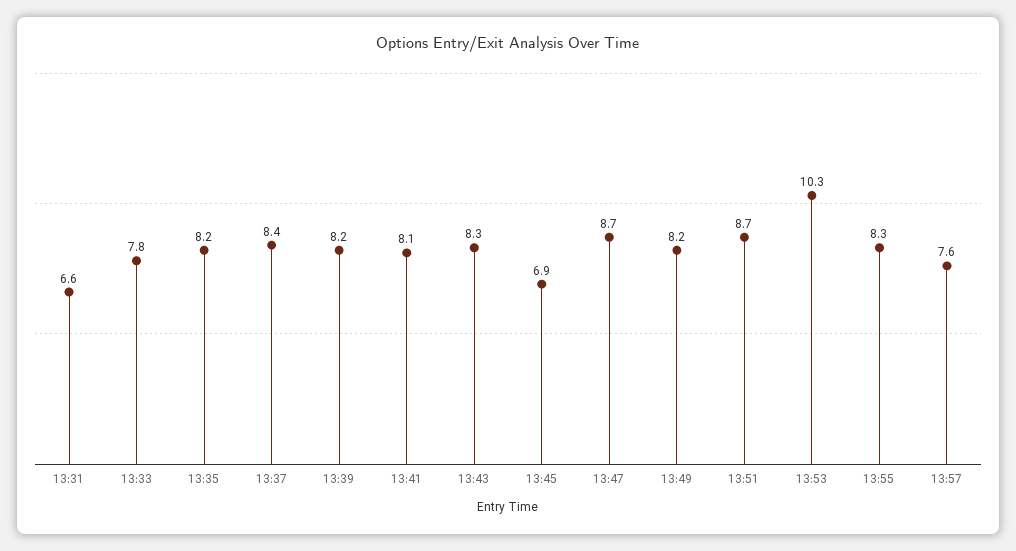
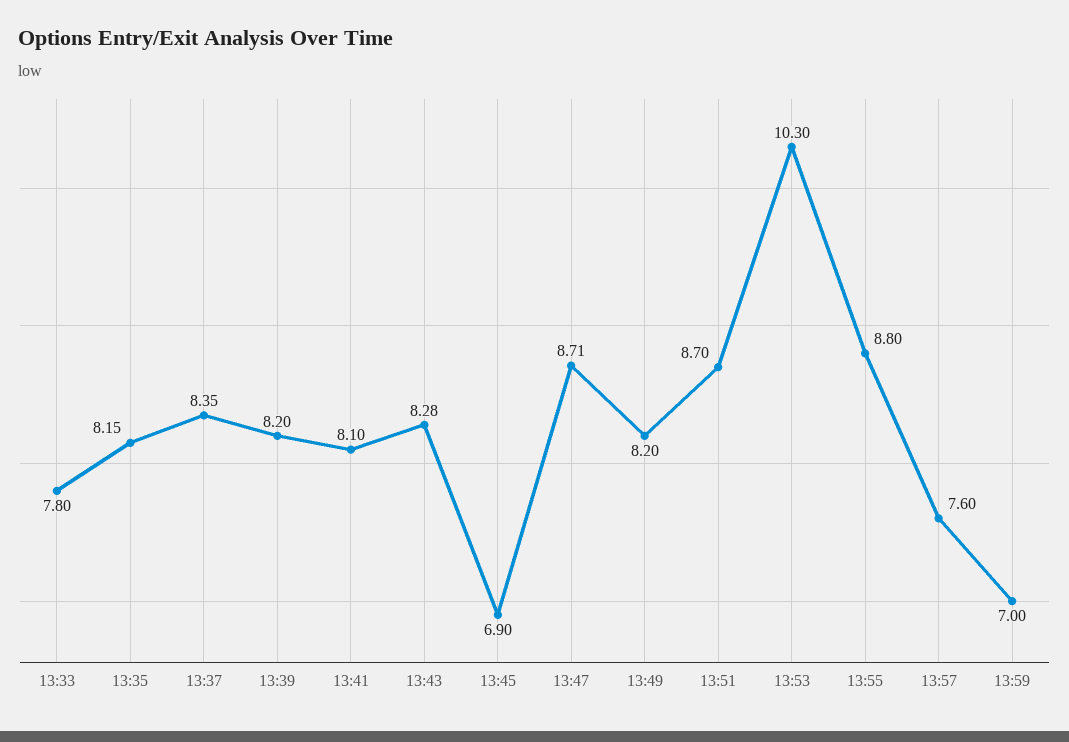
13:31: 6.6 -> none
13:55: 8.3 -> 8.8
13:59: none -> 7

